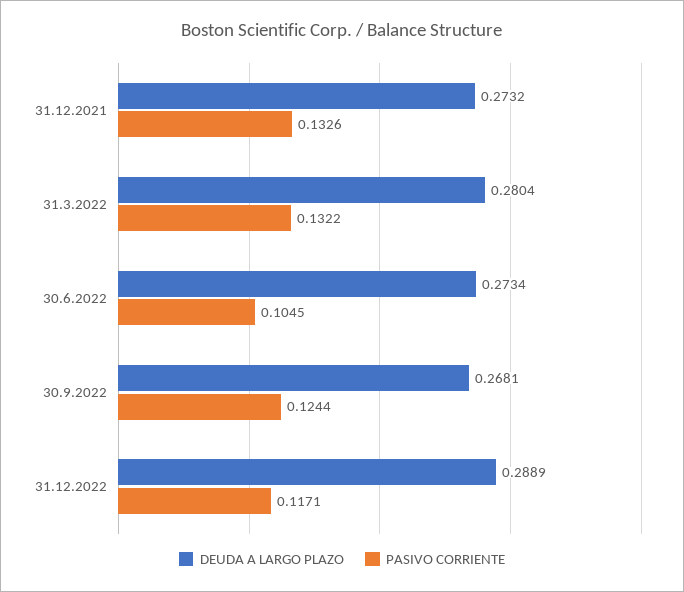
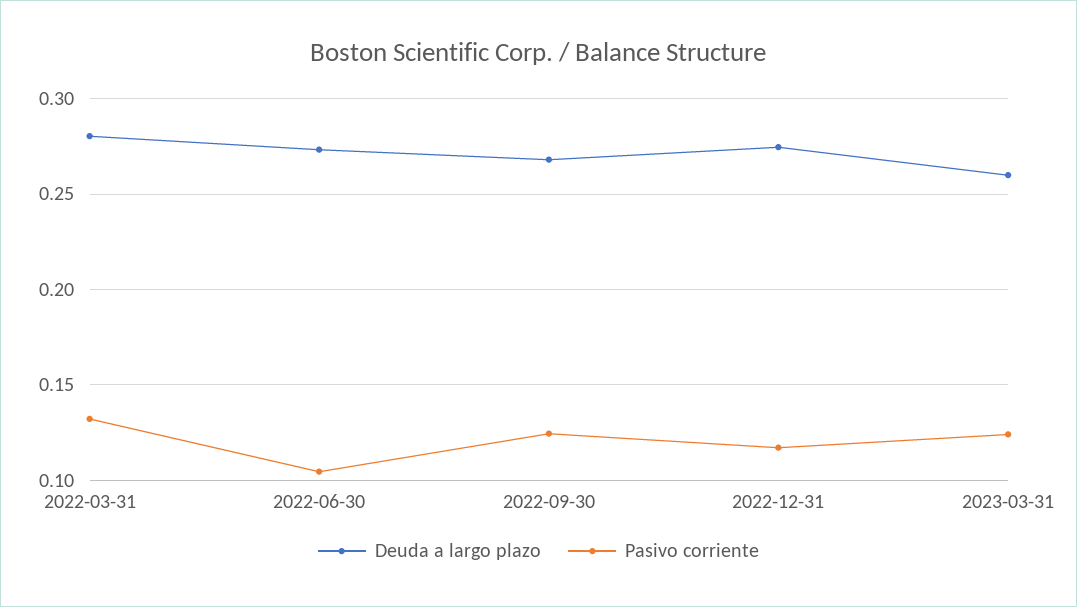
DEUDA A LARGO PLAZO, 31.12.2021: 0.2732 -> none
PASIVO CORRIENTE, 31.12.2021: 0.1326 -> none
DEUDA A LARGO PLAZO, 31.12.2022: 0.2889 -> 0.275
DEUDA A LARGO PLAZO, 2023-03-31: none -> 0.26
PASIVO CORRIENTE, 2023-03-31: none -> 0.125

